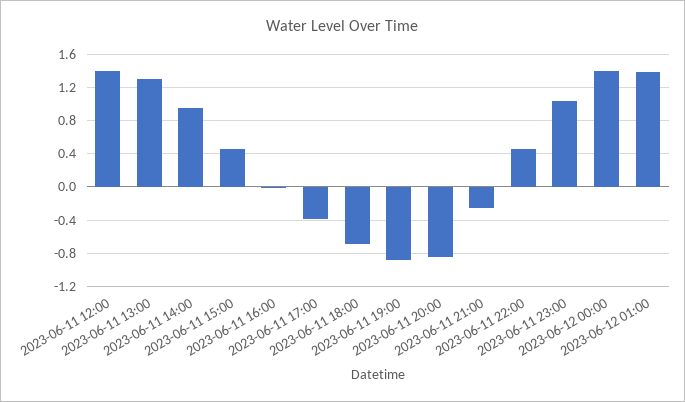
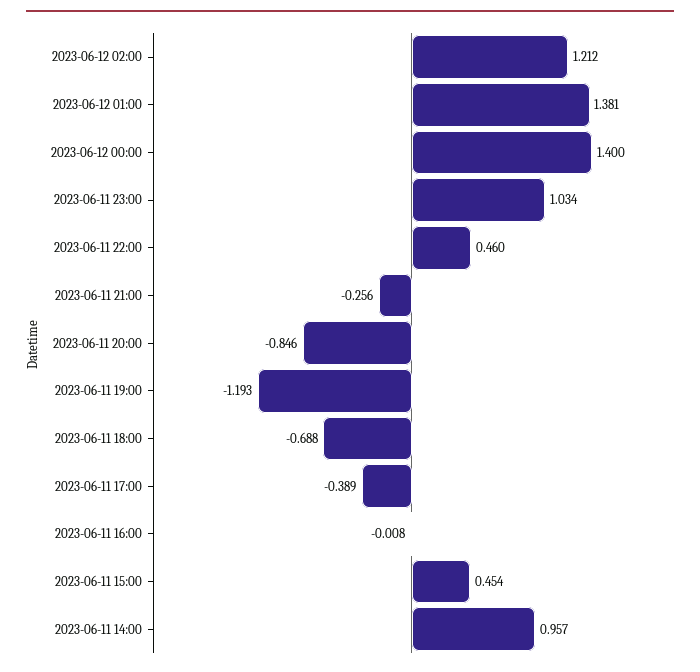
2023-06-11 12:00: 1.4 -> none
2023-06-11 13:00: 1.3 -> none
2023-06-11 19:00: -0.9 -> -1.193
2023-06-12 02:00: none -> 1.212

